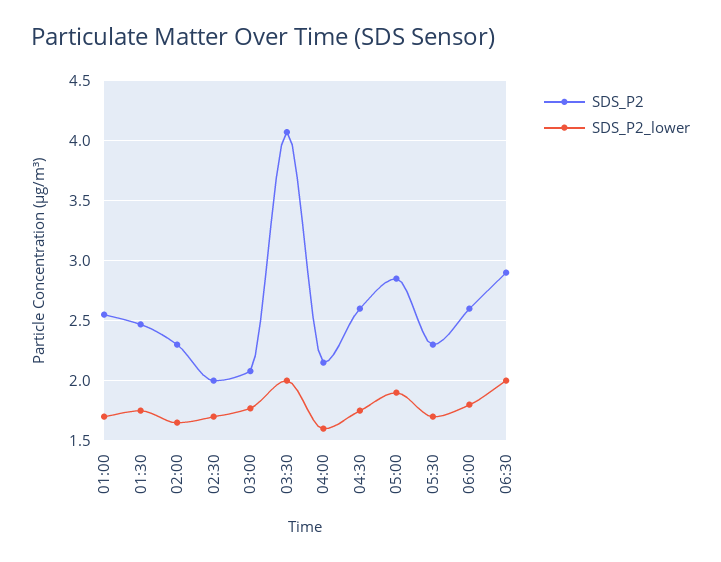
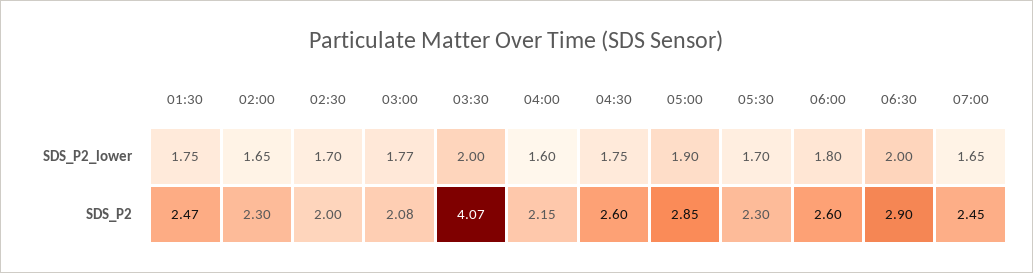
SDS_P2, 01:00: 2.55 -> none
SDS_P2_lower, 01:00: 1.7 -> none
SDS_P2_lower, 07:00: none -> 1.65
SDS_P2, 07:00: none -> 2.45

